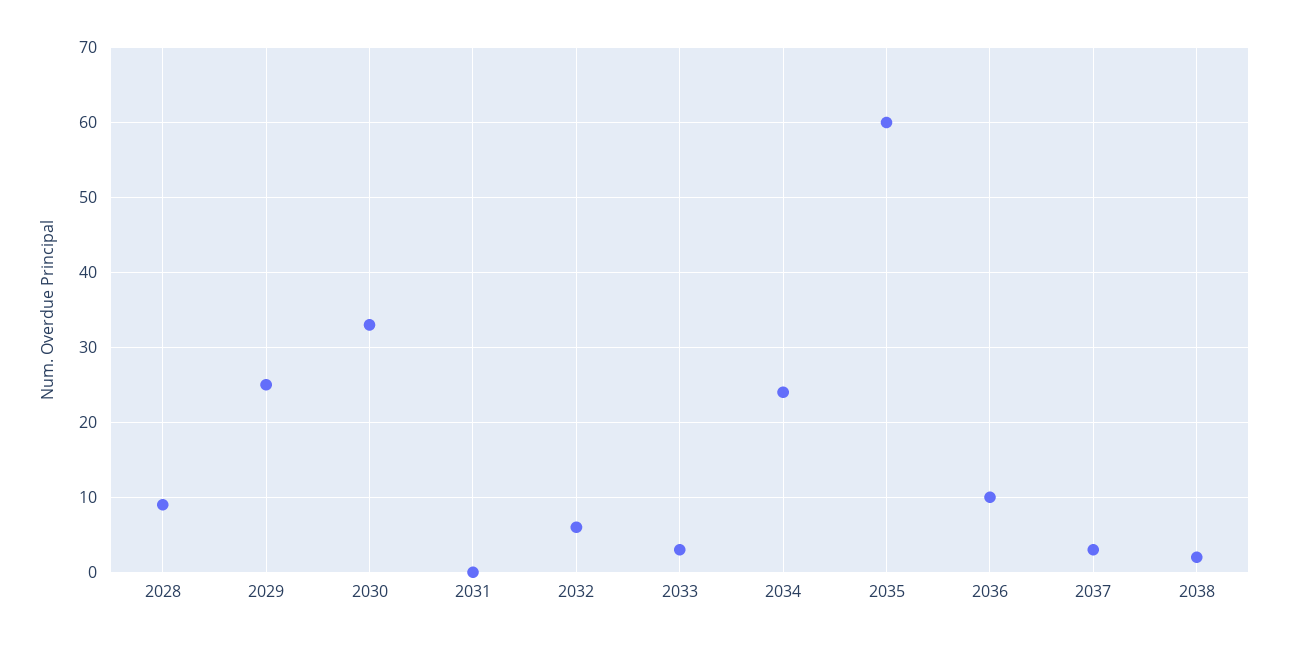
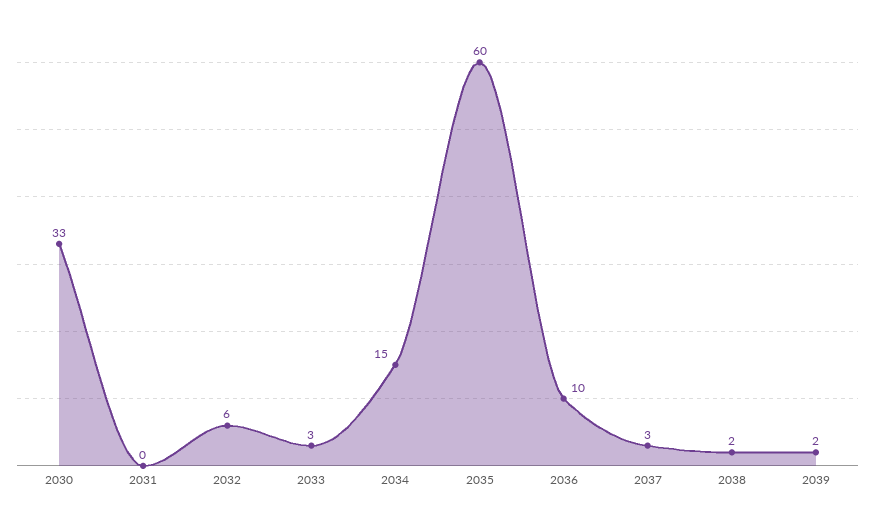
2028: 9 -> none
2029: 25 -> none
2034: 24 -> 15
2039: none -> 2

